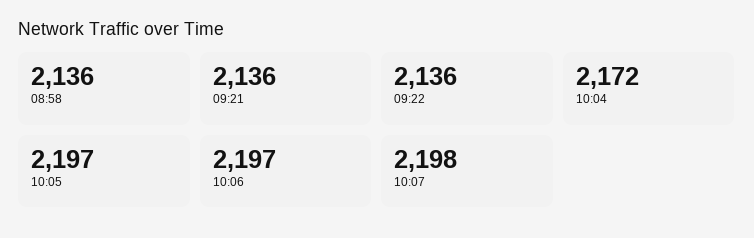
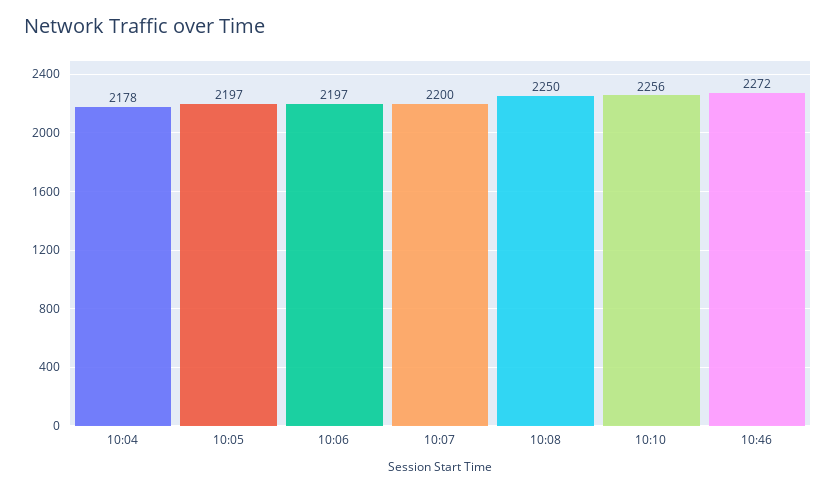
08:58: 2136 -> none
09:21: 2136 -> none
09:22: 2136 -> none
10:04: 2172 -> 2178
10:07: 2198 -> 2200
10:08: none -> 2250
10:10: none -> 2256
10:46: none -> 2272

